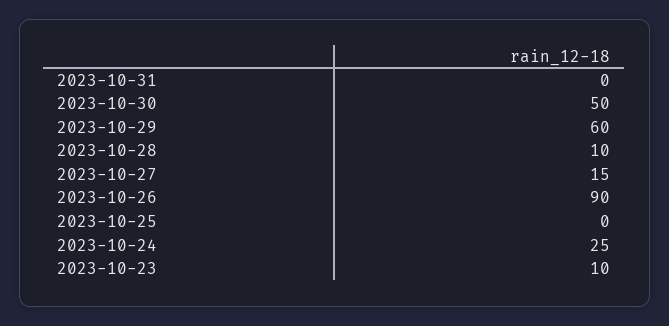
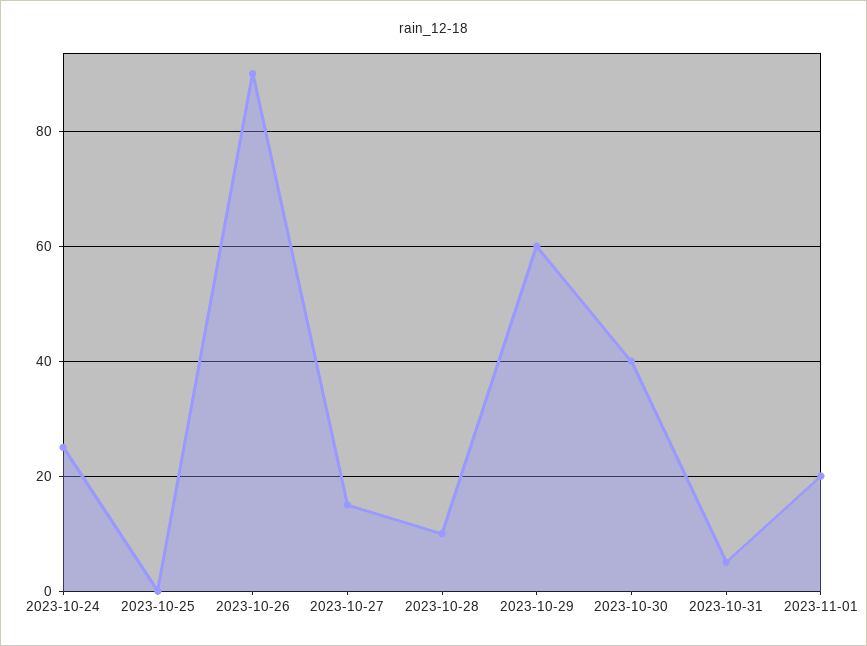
2023-10-31: 0 -> 5
2023-10-30: 50 -> 40
2023-10-23: 10 -> none
2023-11-01: none -> 20

